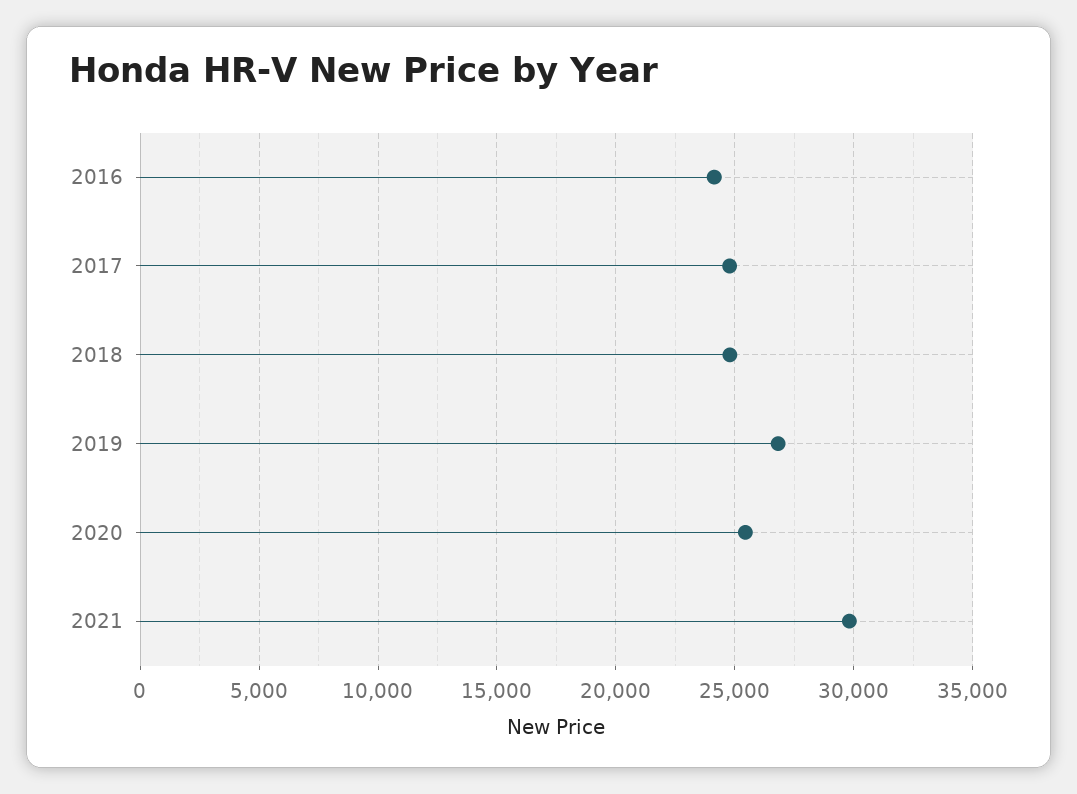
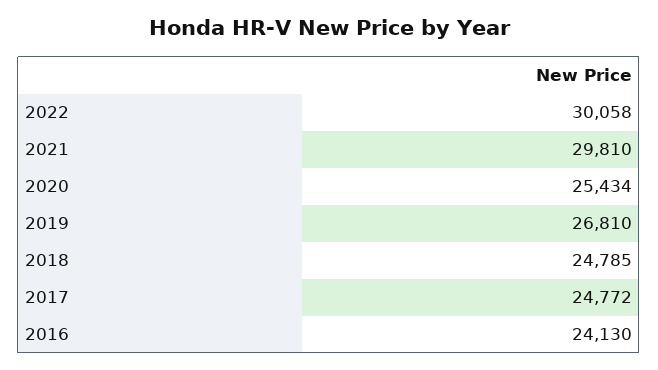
2022: none -> 30058

